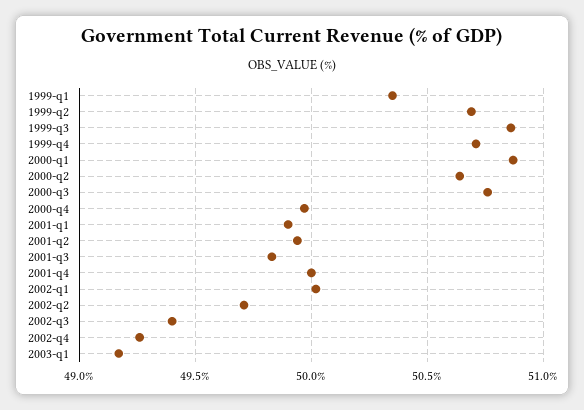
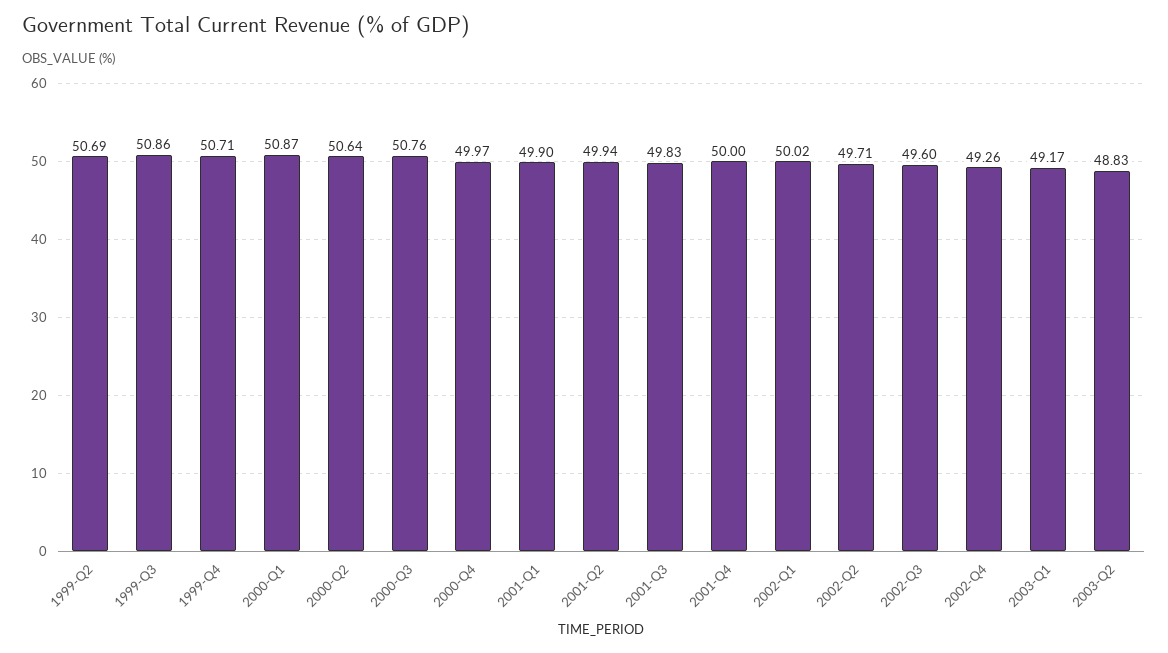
1999-q1: 50.35 -> none
2002-q3: 49.4 -> 49.6
2003-Q2: none -> 48.83

